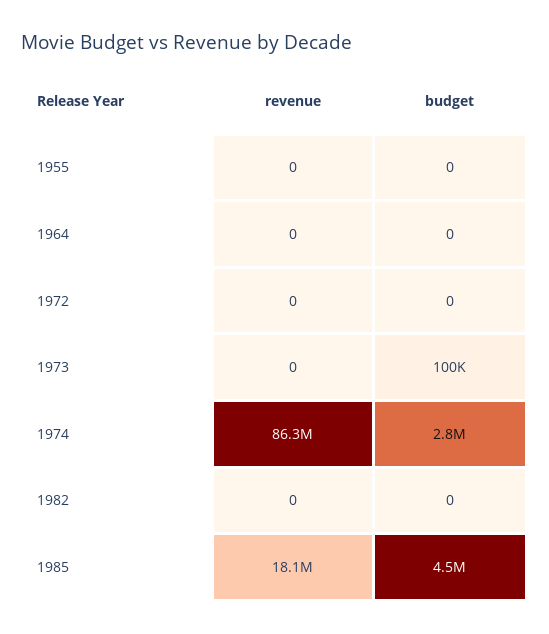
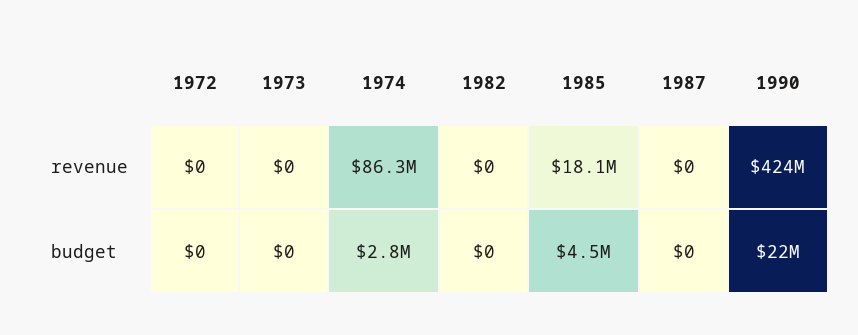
revenue, 1955: 0 -> none
budget, 1955: 0 -> none
revenue, 1964: 0 -> none
budget, 1964: 0 -> none
budget, 1973: 100000 -> 0
revenue, 1987: none -> 0
revenue, 1990: none -> 424000000
budget, 1987: none -> 0
budget, 1990: none -> 22000000

